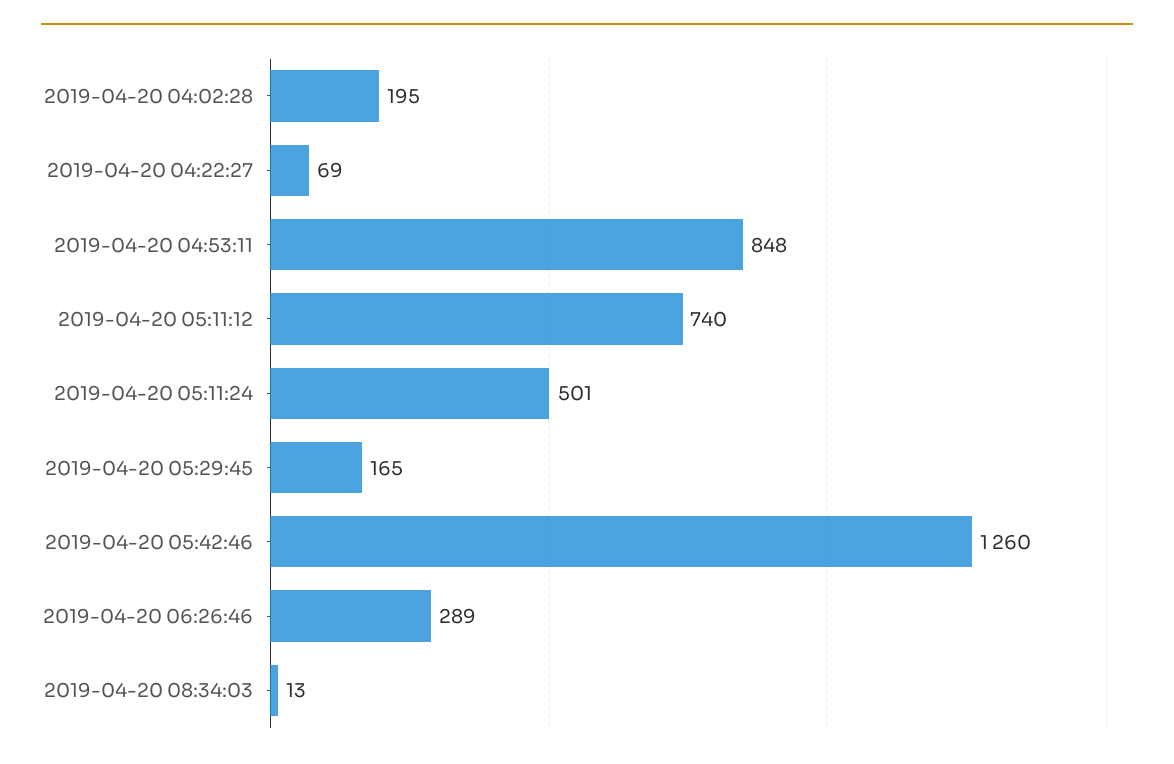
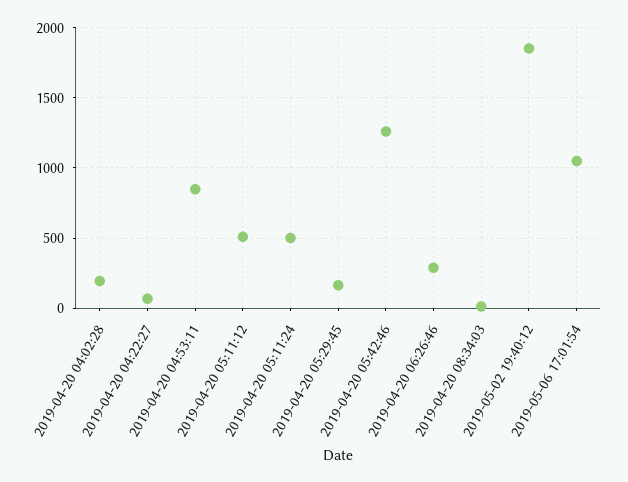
2019-04-20 05:11:12: 740 -> 500
2019-05-02 19:40:12: none -> 1850
2019-05-06 17:01:54: none -> 1050

